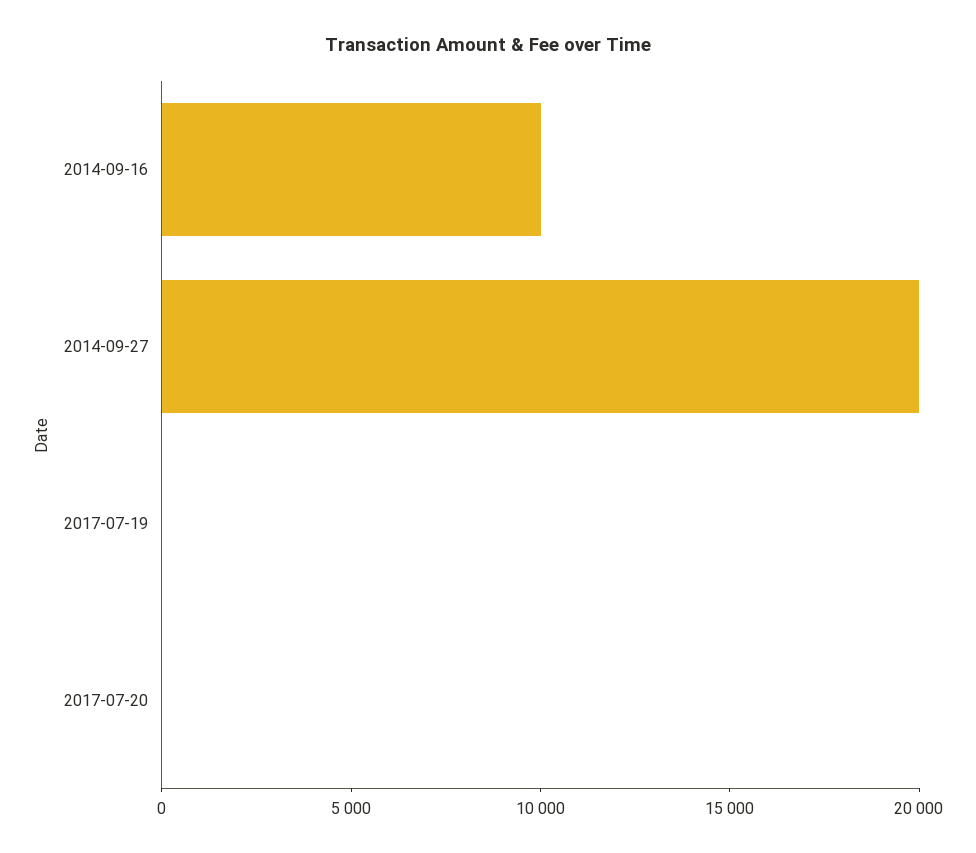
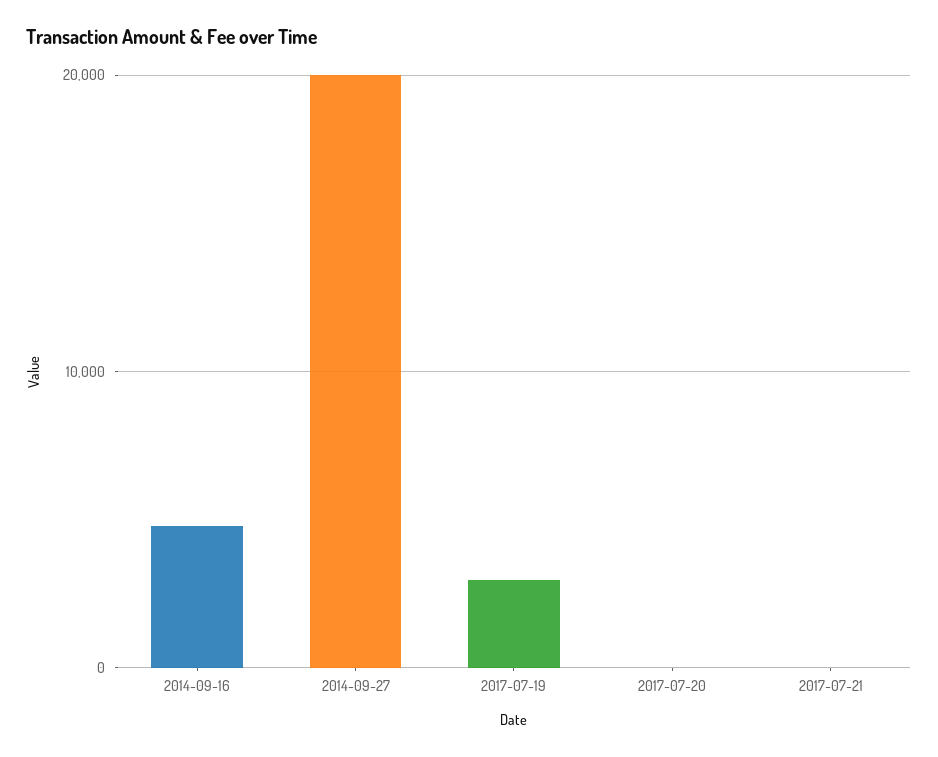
2014-09-16: 10000 -> 5000
2017-07-19: 0 -> 3000
2017-07-21: none -> 0

